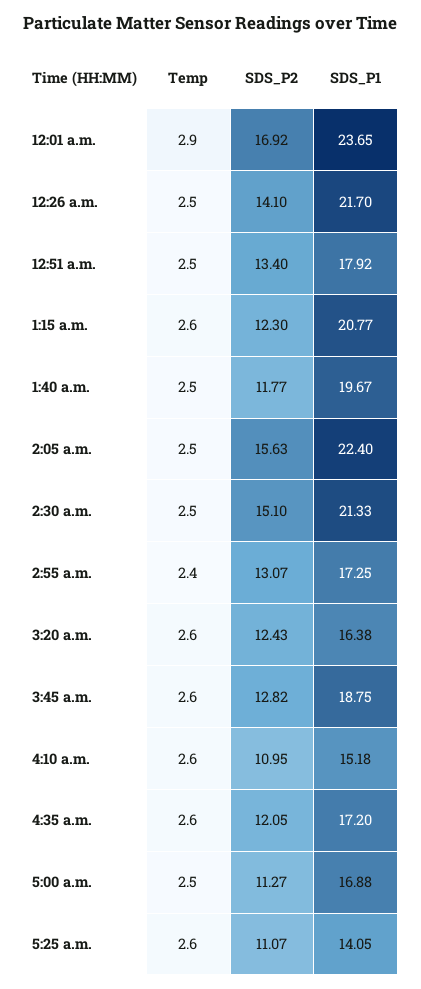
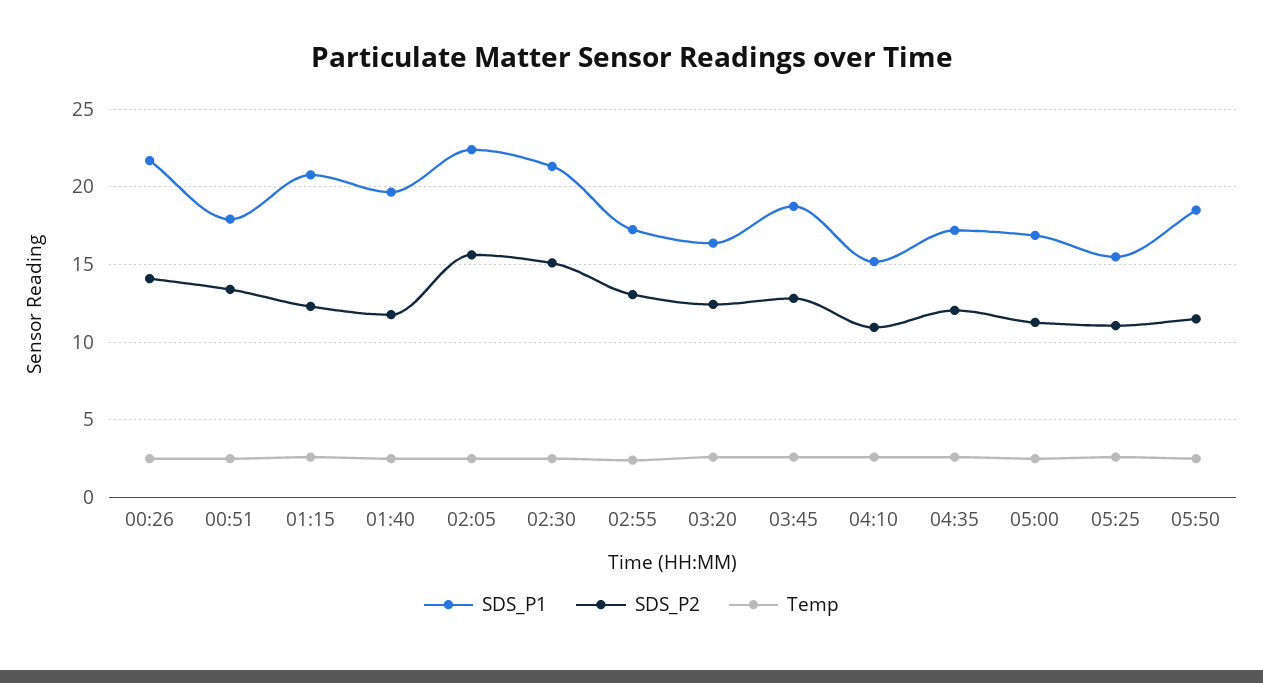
Temp, 12:01 a.m.: 2.9 -> none
SDS_P2, 12:01 a.m.: 16.92 -> none
SDS_P1, 12:01 a.m.: 23.65 -> none
SDS_P1, 5:25 a.m.: 14.05 -> 15.5
SDS_P1, 05:50: none -> 18.5
SDS_P2, 05:50: none -> 11.5
Temp, 05:50: none -> 2.5

